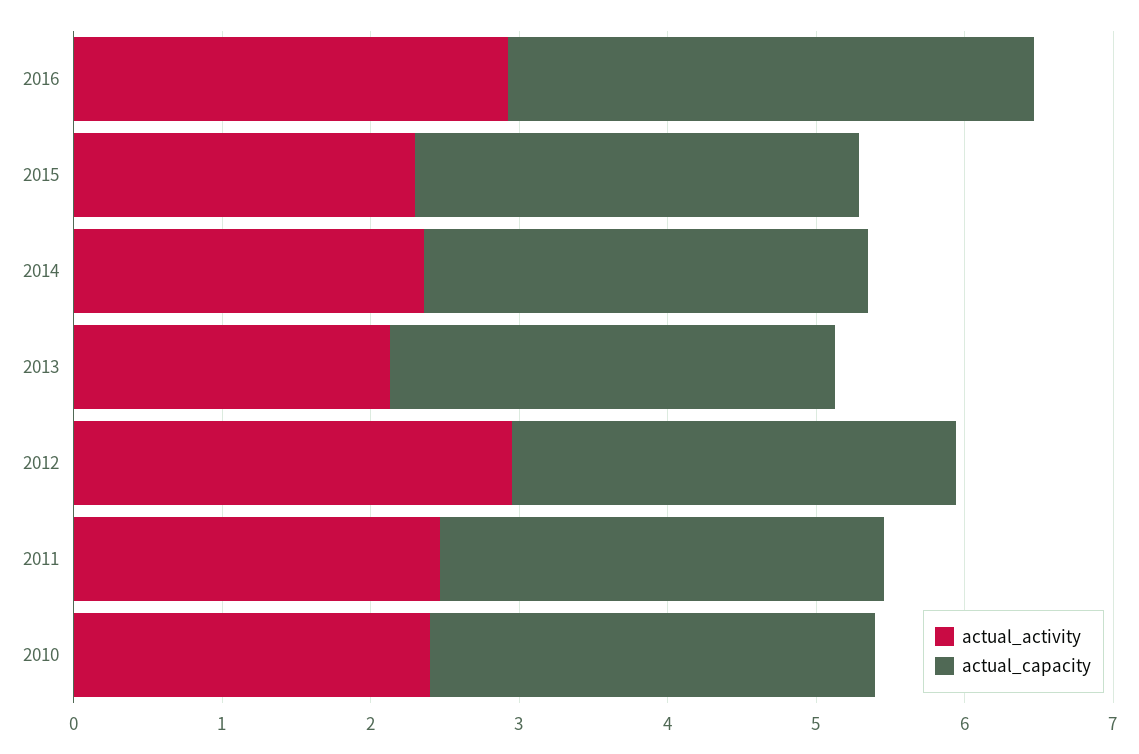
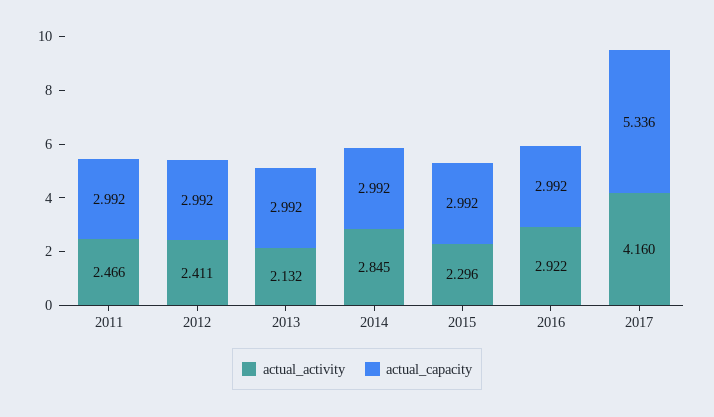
actual_capacity, 2016: 3.6 -> 2.992
actual_activity, 2014: 2.4 -> 2.845
actual_activity, 2012: 3 -> 2.411
actual_activity, 2010: 2.4 -> none
actual_capacity, 2010: 3 -> none
actual_activity, 2017: none -> 4.16
actual_capacity, 2017: none -> 5.336

